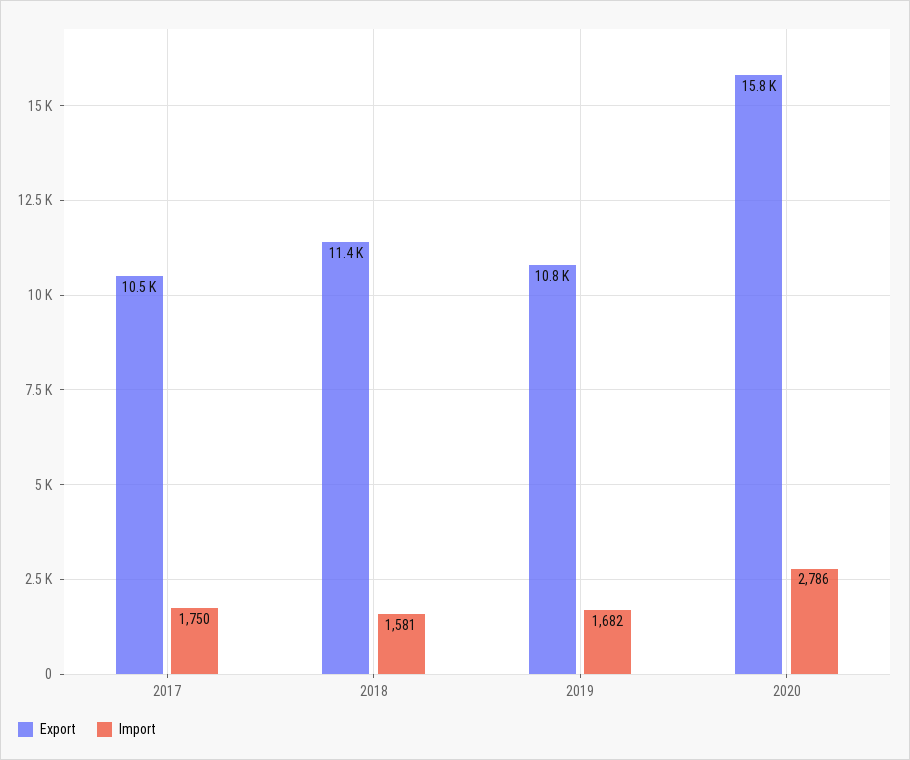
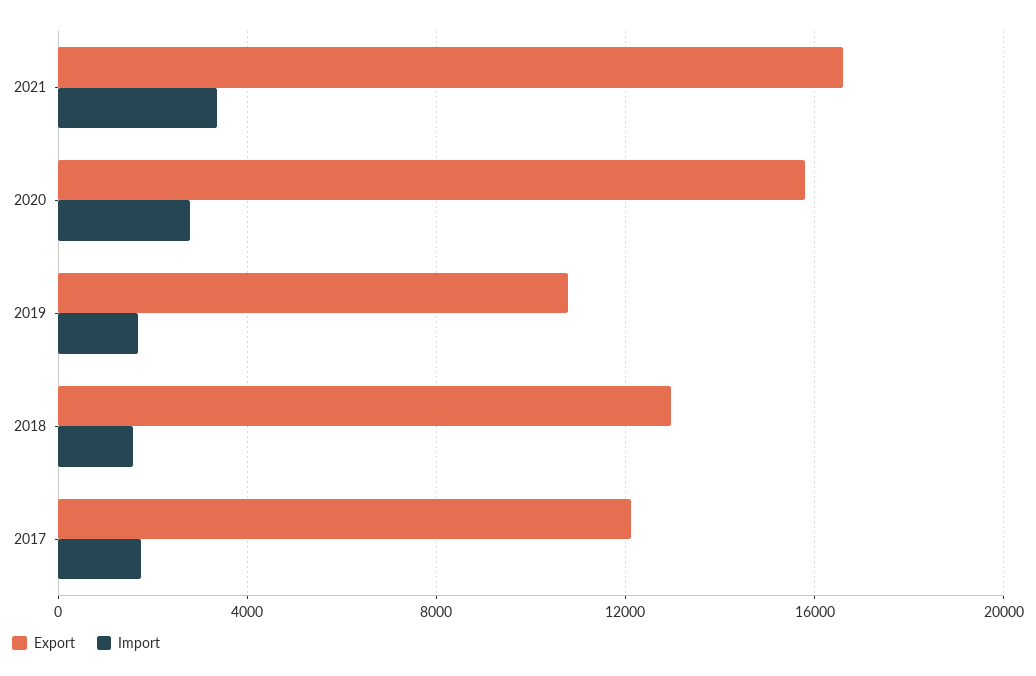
Export, 2017: 10500 -> 12000
Export, 2018: 11400 -> 13000
Export, 2021: none -> 16500
Import, 2021: none -> 3500

